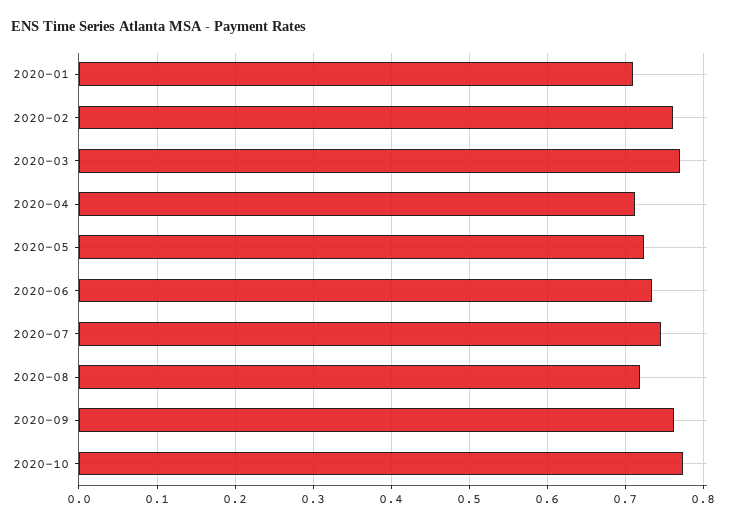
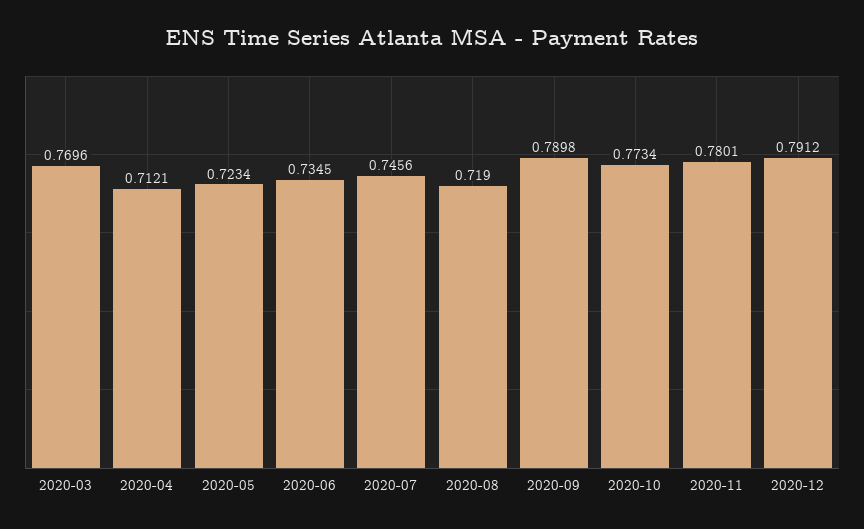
2020-01: 0.71 -> none
2020-02: 0.76 -> none
2020-09: 0.76 -> 0.7898
2020-11: none -> 0.7801
2020-12: none -> 0.7912

